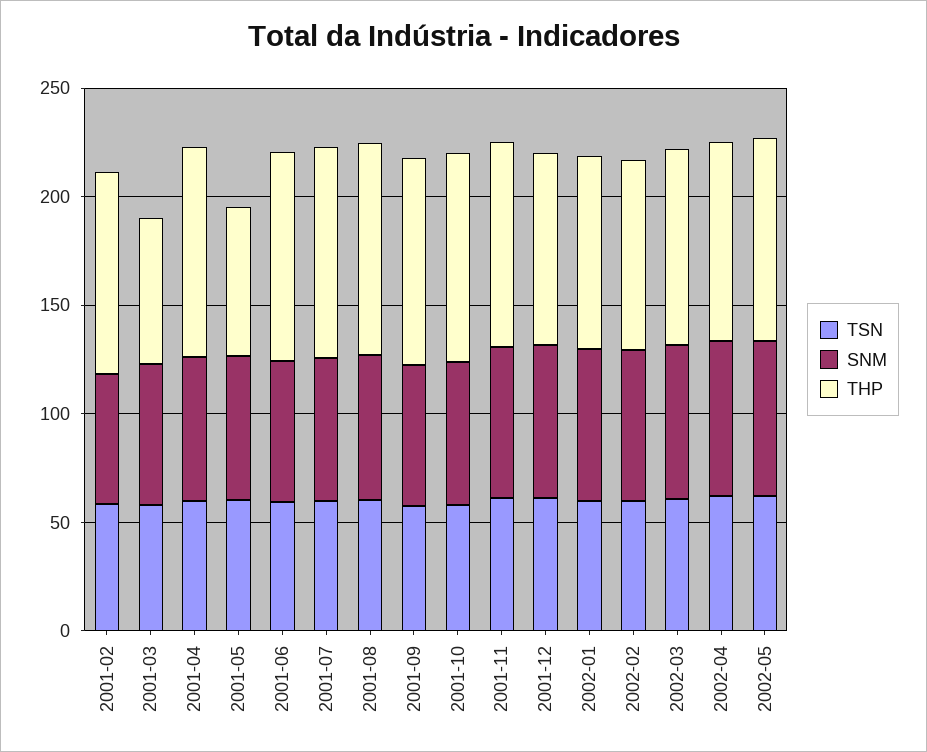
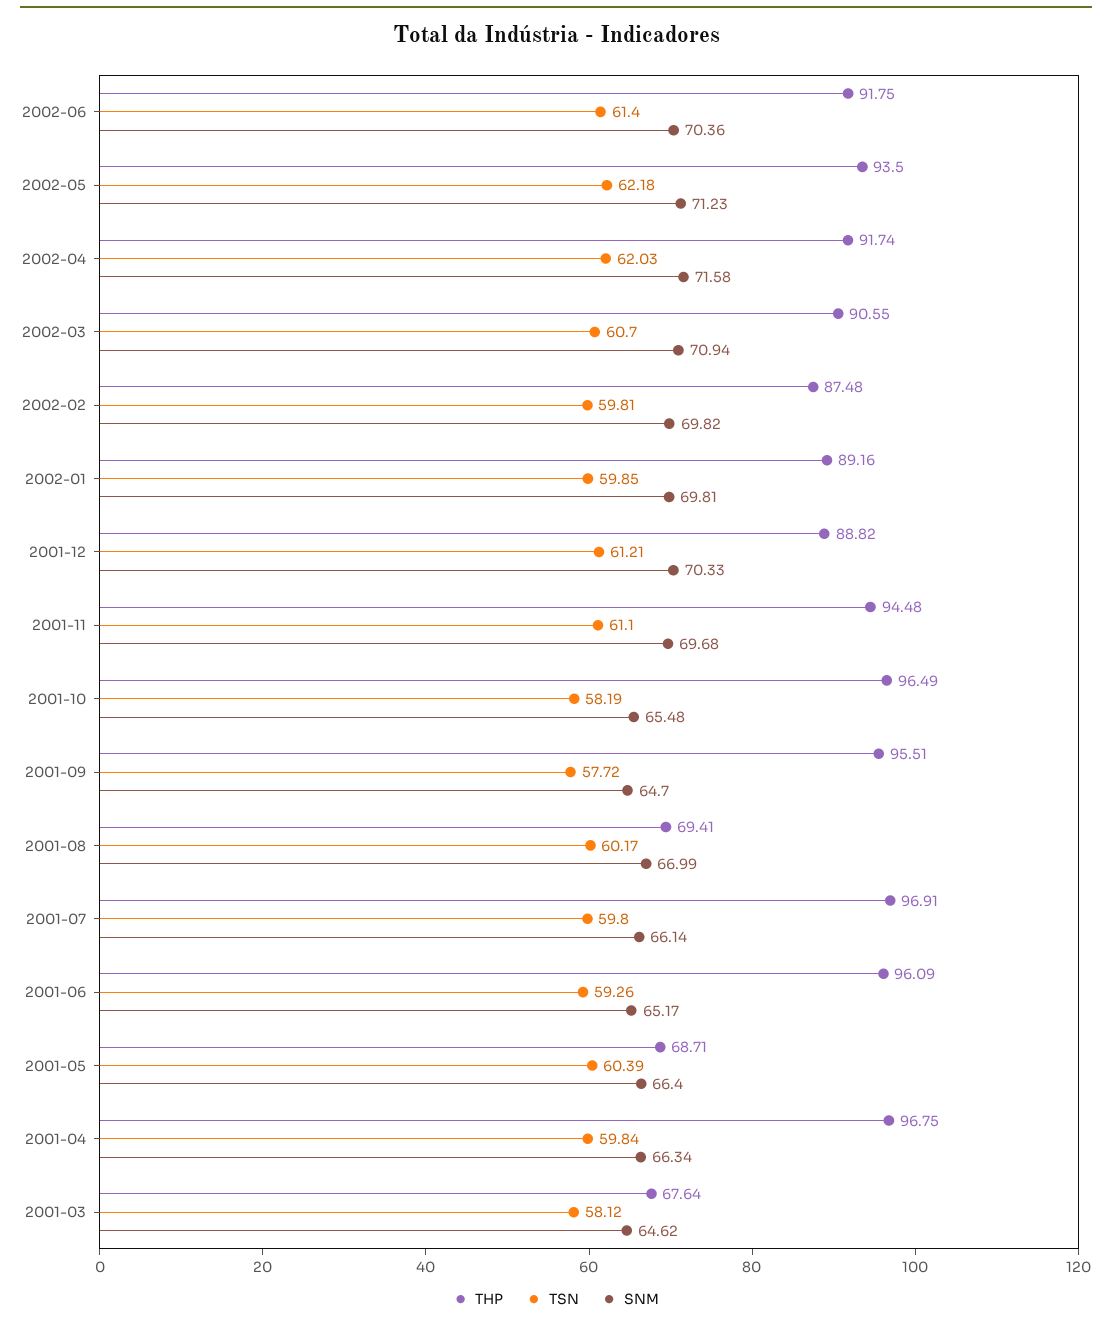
TSN, 2001-02: 60 -> none
SNM, 2001-02: 60 -> none
THP, 2001-02: 90 -> none
THP, 2001-08: 100 -> 69.41
THP, 2002-06: none -> 91.75
TSN, 2002-06: none -> 61.4
SNM, 2002-06: none -> 70.36

